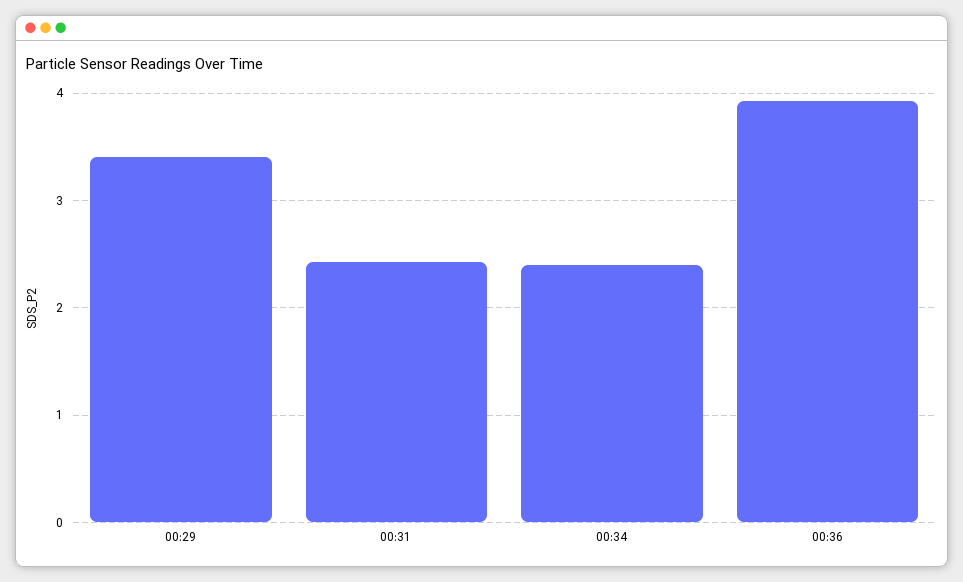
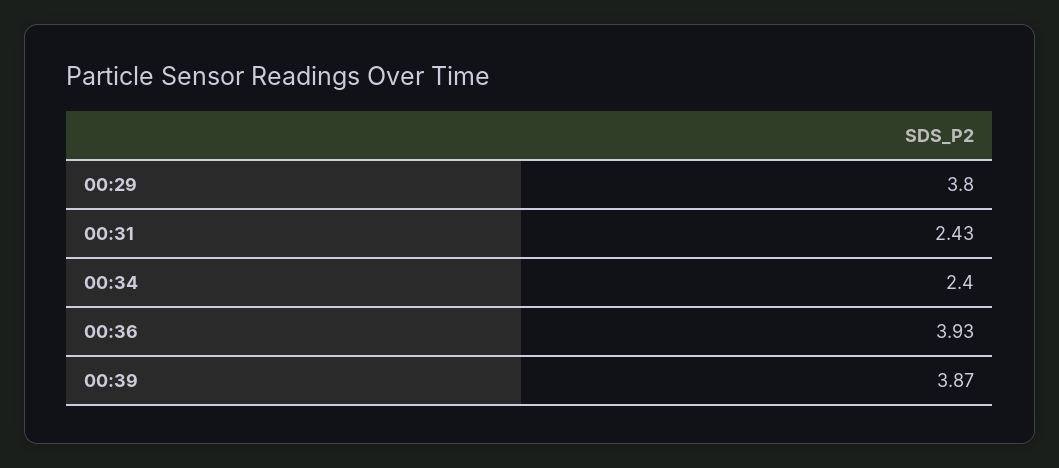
00:29: 3.4 -> 3.8
00:39: none -> 3.87

